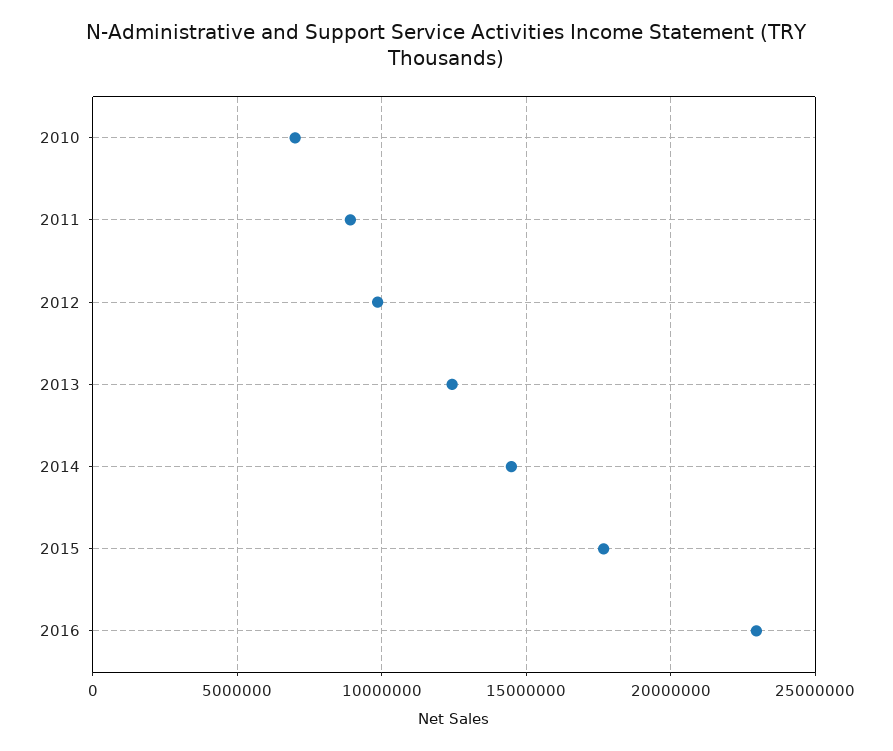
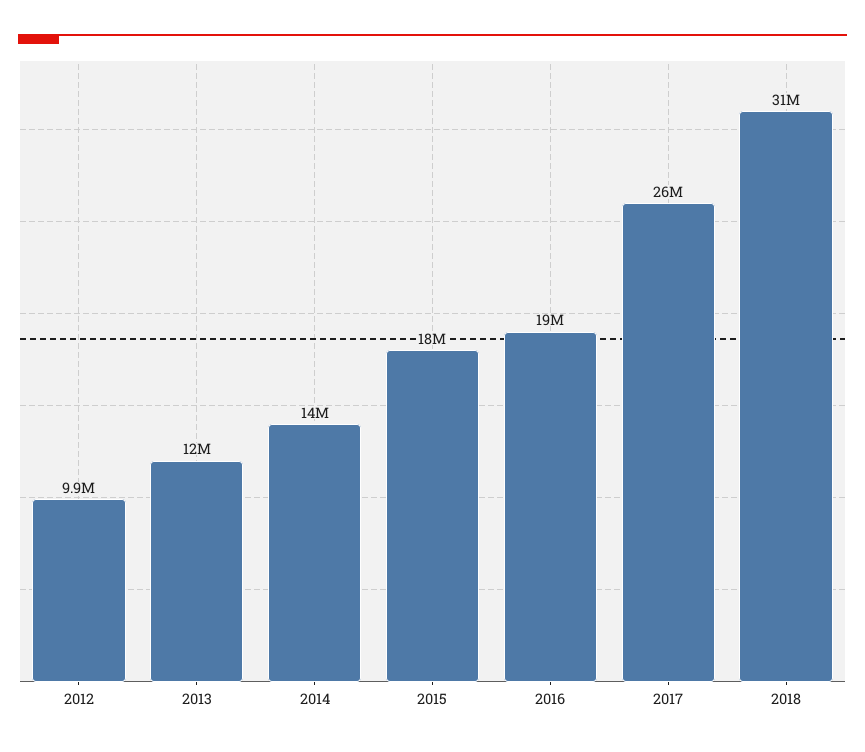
2010: 7000000 -> none
2011: 9000000 -> none
2016: 23000000 -> 19000000
2017: none -> 26000000
2018: none -> 31000000

